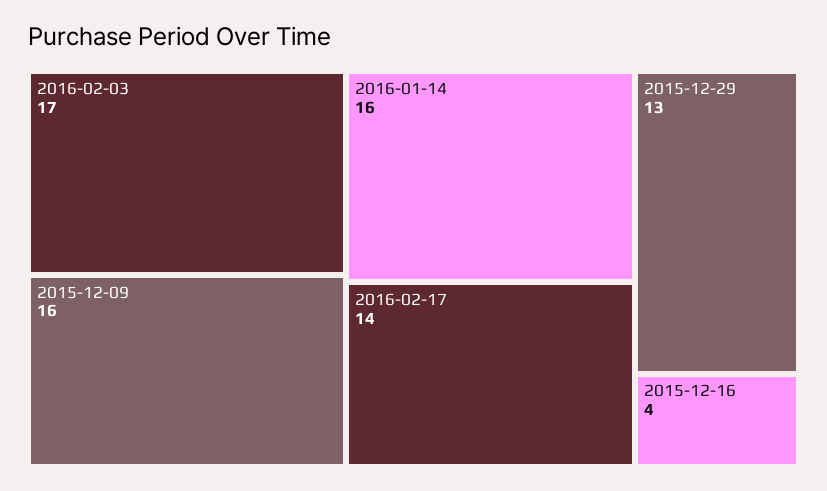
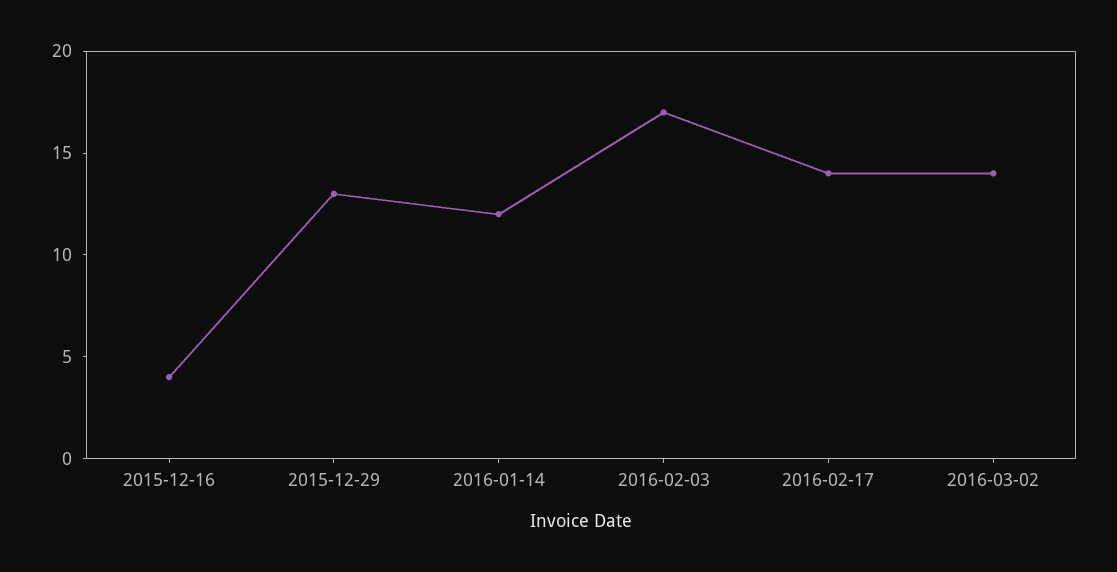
2015-12-09: 16 -> none
2016-01-14: 16 -> 12
2016-03-02: none -> 14

